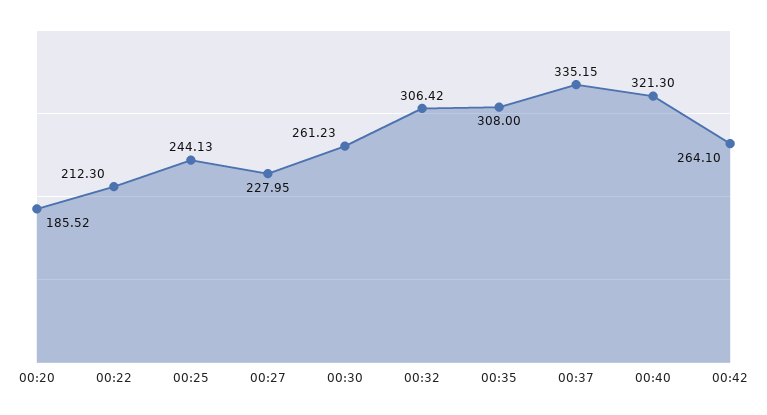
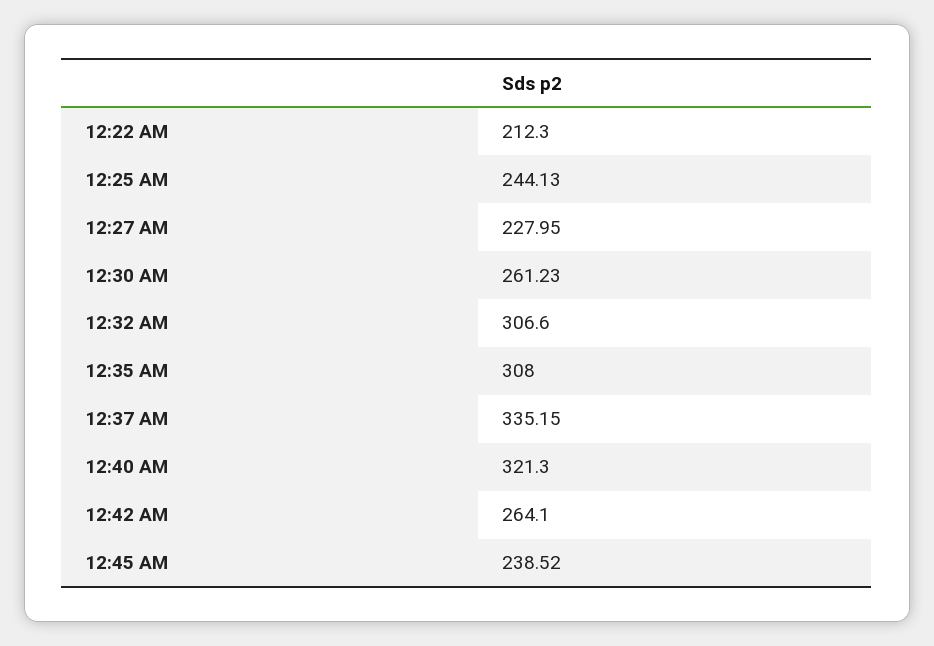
00:20: 185.52 -> none
00:32: 306.42 -> 306.6
12:45 AM: none -> 238.52

